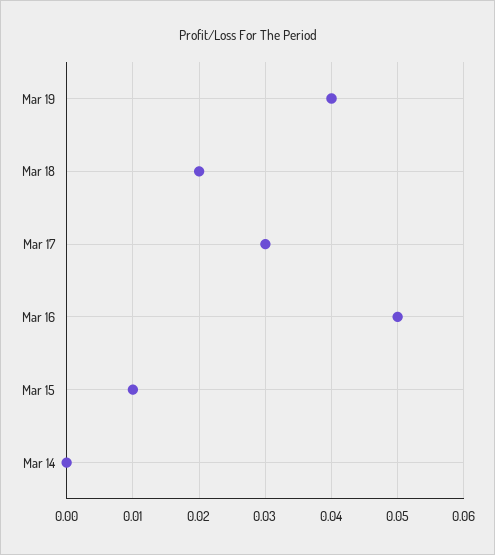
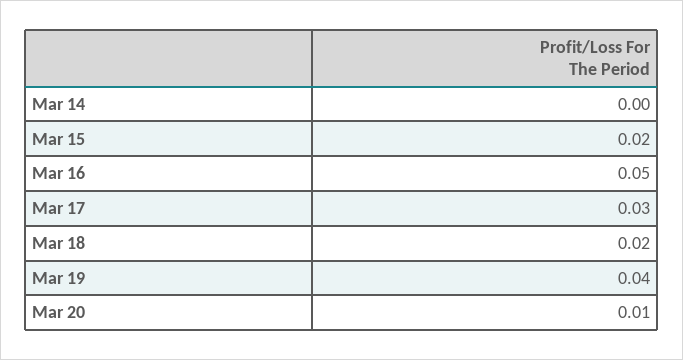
Mar 15: 0.01 -> 0.02
Mar 20: none -> 0.01

